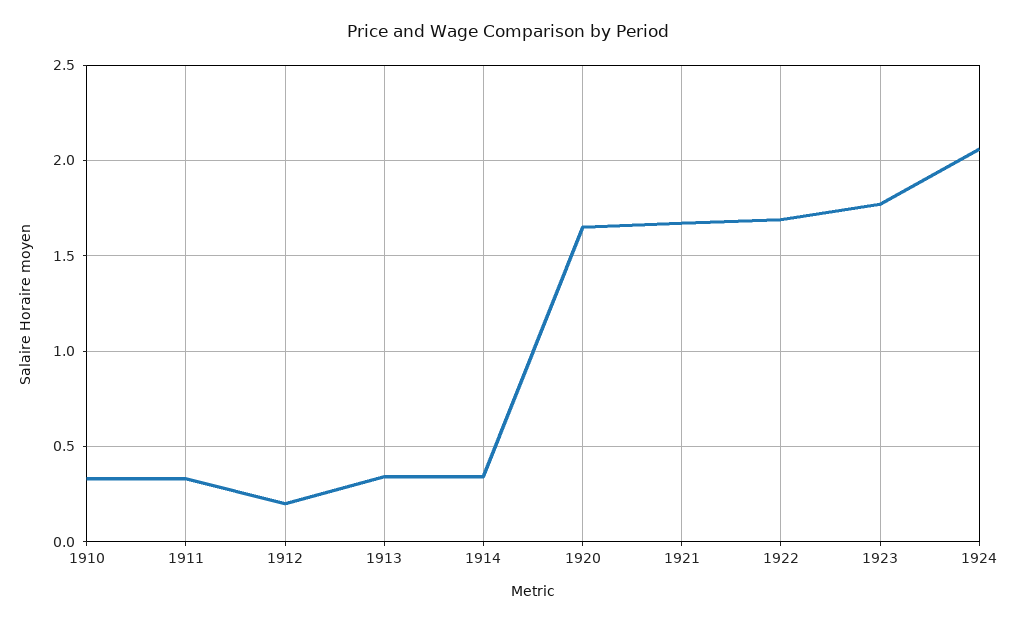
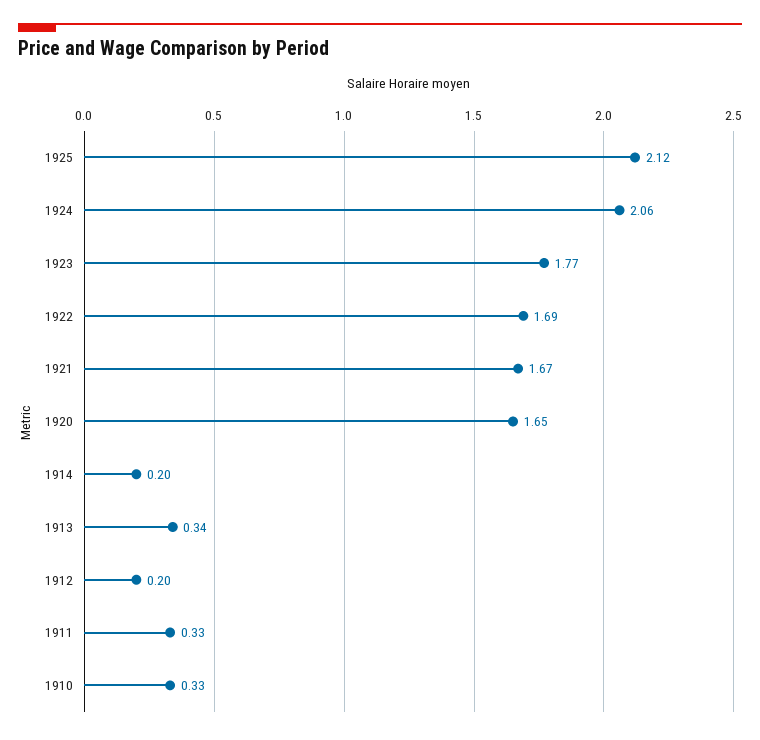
1914: 0.35 -> 0.2
1925: none -> 2.12

